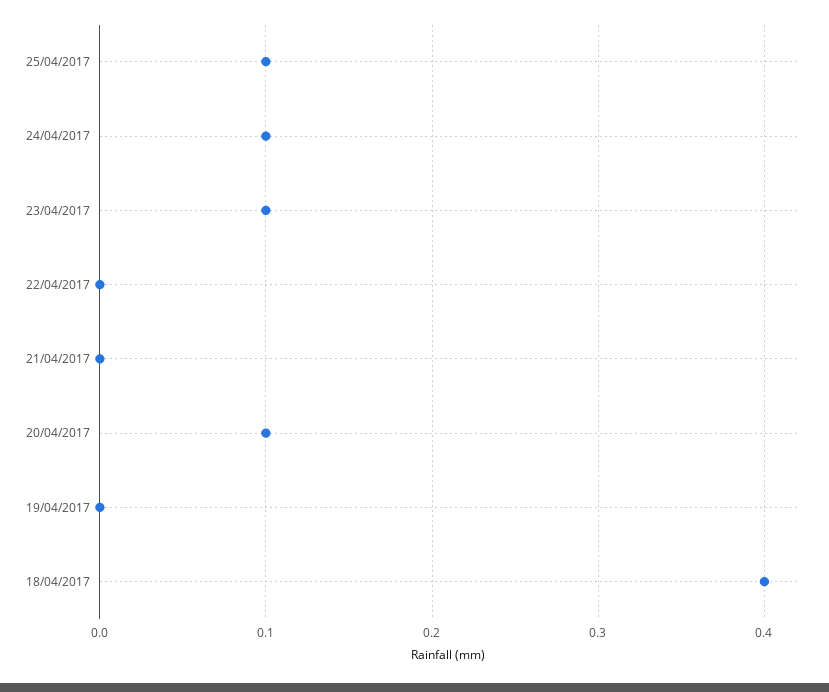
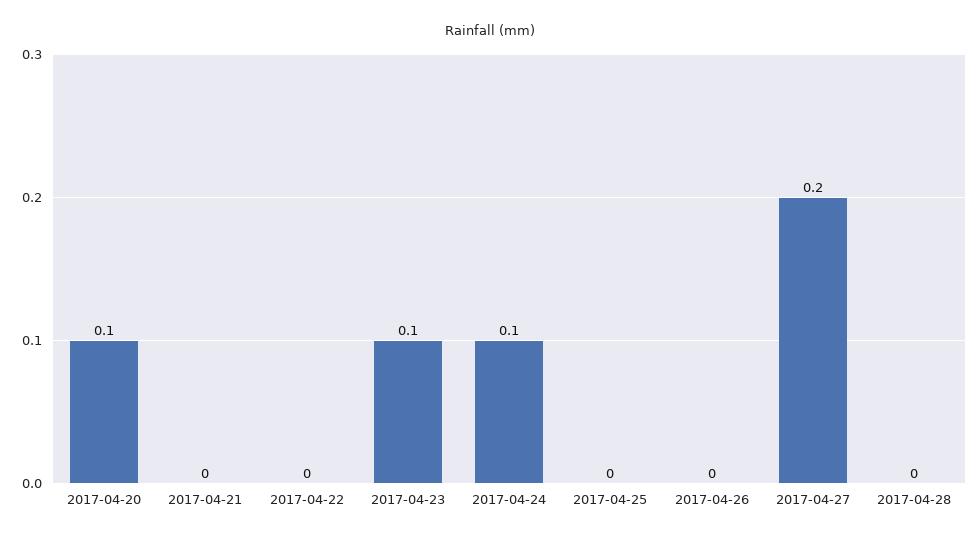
25/04/2017: 0.1 -> 0
19/04/2017: 0 -> none
18/04/2017: 0.4 -> none
2017-04-26: none -> 0
2017-04-27: none -> 0.2
2017-04-28: none -> 0

